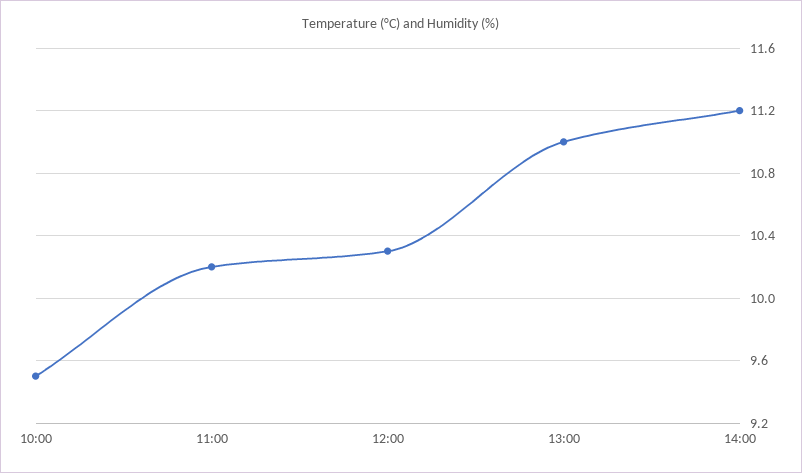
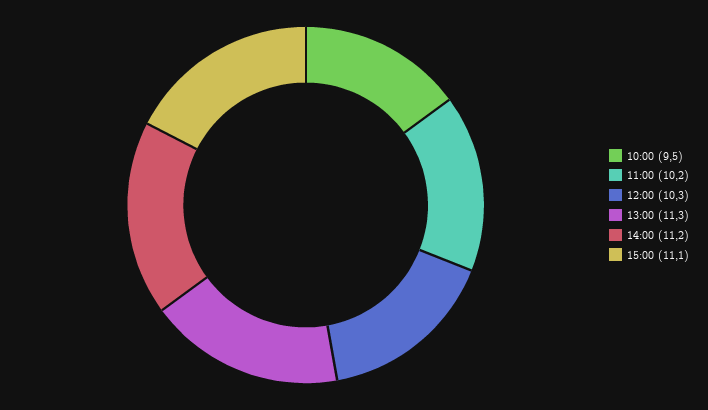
13:00: 11 -> 11.3
15:00: none -> 11.1

